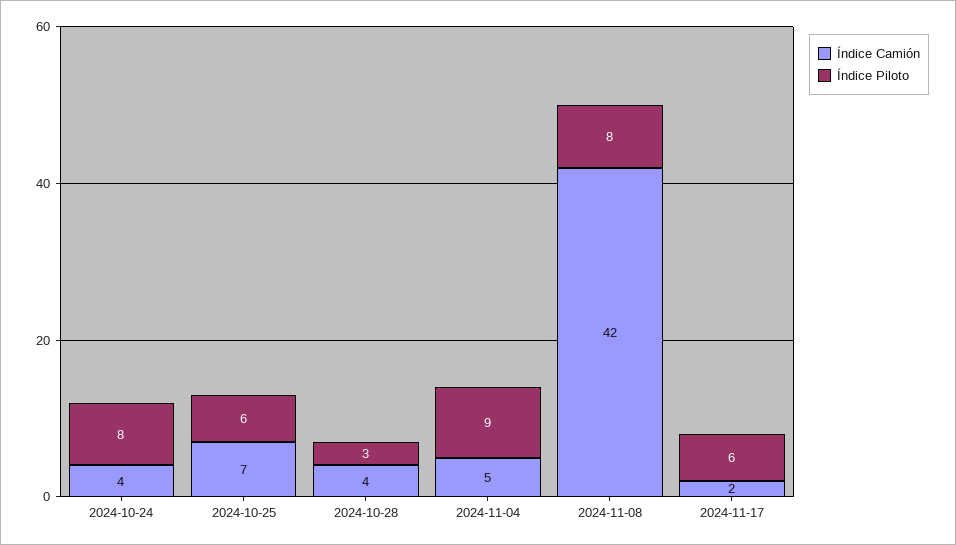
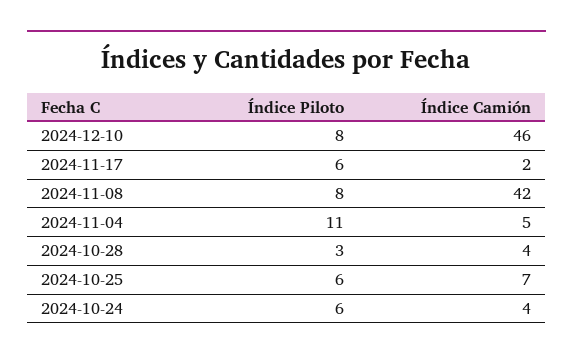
Índice Piloto, 2024-10-24: 8 -> 6
Índice Piloto, 2024-11-04: 9 -> 11
Índice Piloto, 2024-12-10: none -> 8
Índice Camión, 2024-12-10: none -> 46

